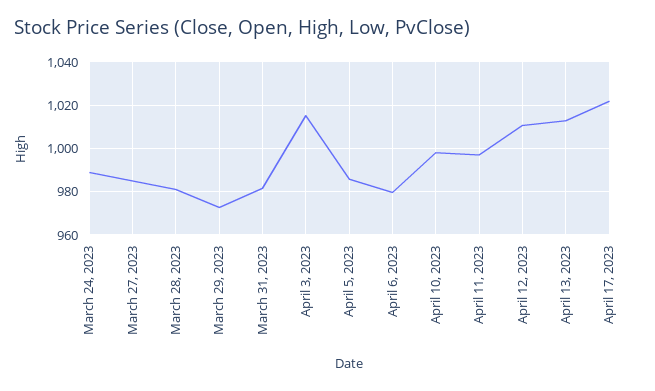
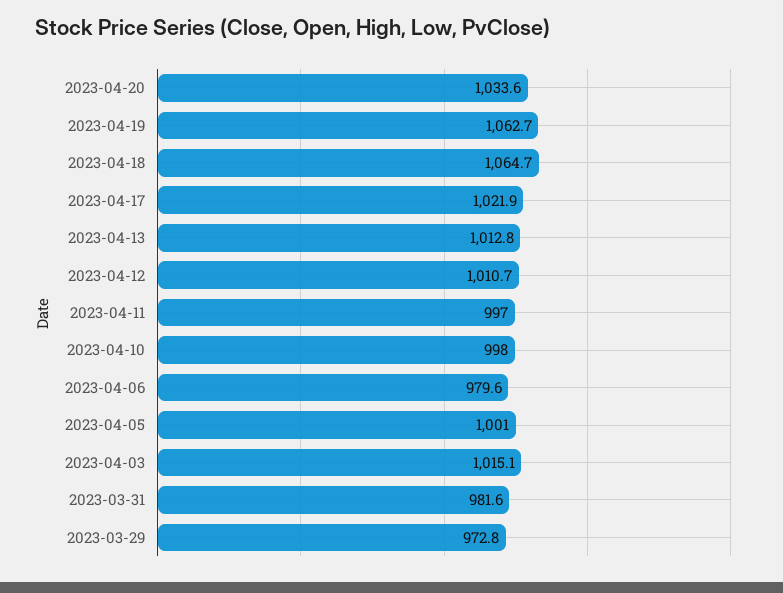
March 24, 2023: 990 -> none
March 27, 2023: 985 -> none
March 28, 2023: 980 -> none
April 5, 2023: 985 -> 1001
2023-04-20: none -> 1033.6
2023-04-19: none -> 1062.7
2023-04-18: none -> 1064.7

